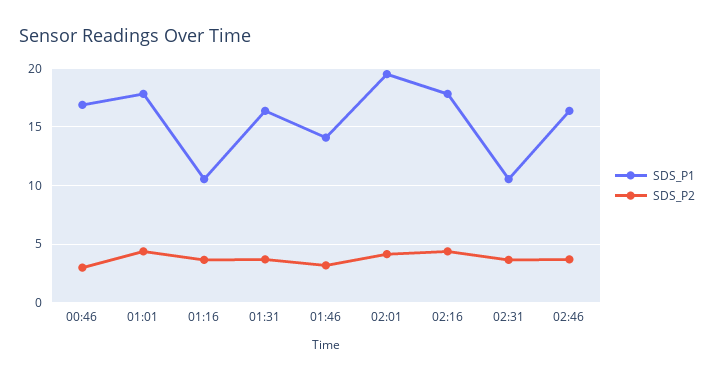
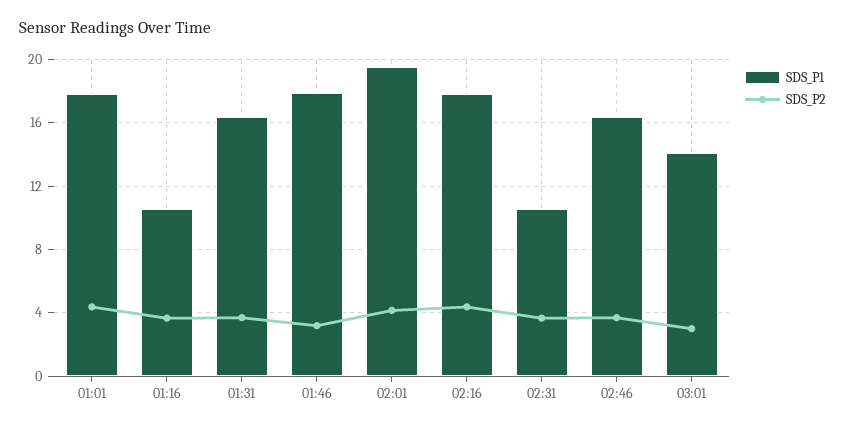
SDS_P1, 00:46: 17 -> none
SDS_P2, 00:46: 3 -> none
SDS_P1, 01:46: 14 -> 18
SDS_P1, 03:01: none -> 14
SDS_P2, 03:01: none -> 3

